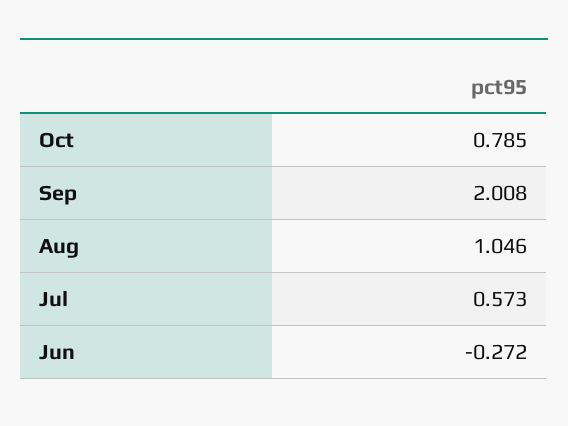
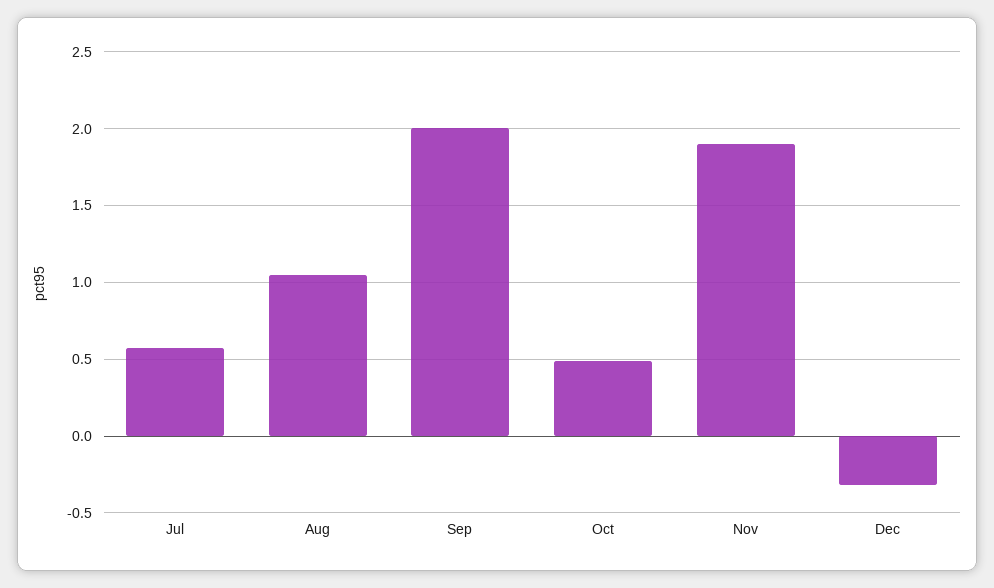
Oct: 0.785 -> 0.5
Jun: -0.272 -> none
Nov: none -> 1.9
Dec: none -> -0.3

